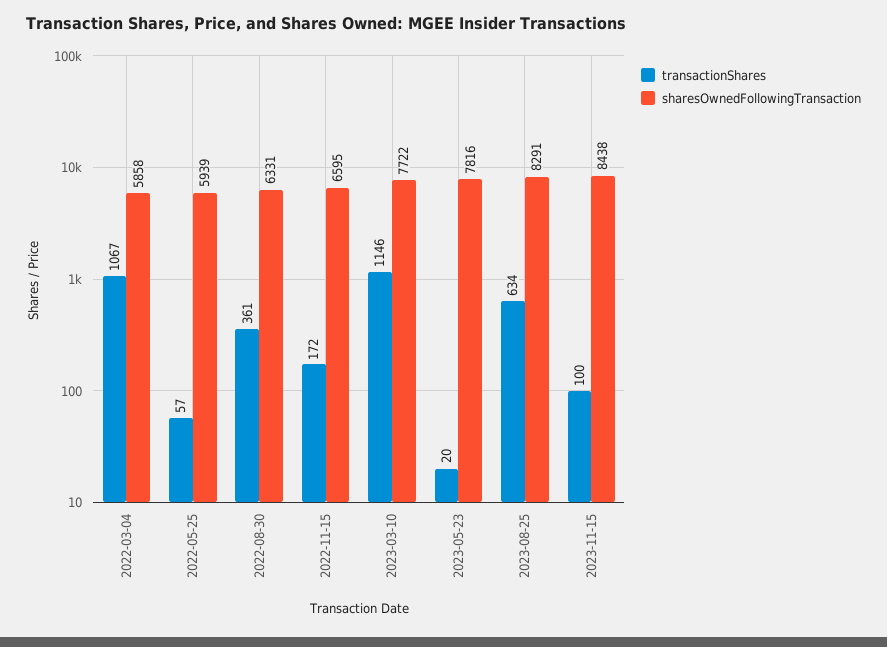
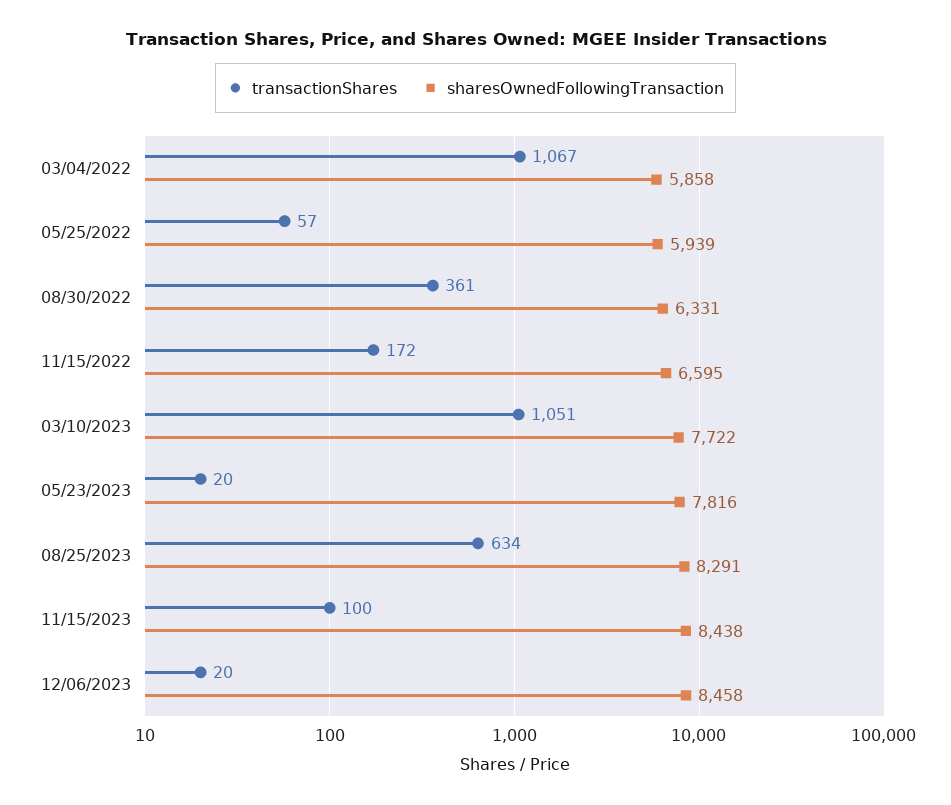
transactionShares, 2023-03-10: 1146 -> 1051
transactionShares, 12/06/2023: none -> 20
sharesOwnedFollowingTransaction, 12/06/2023: none -> 8458

